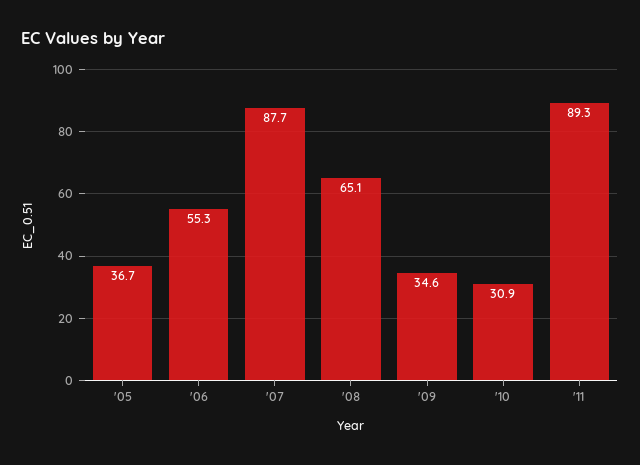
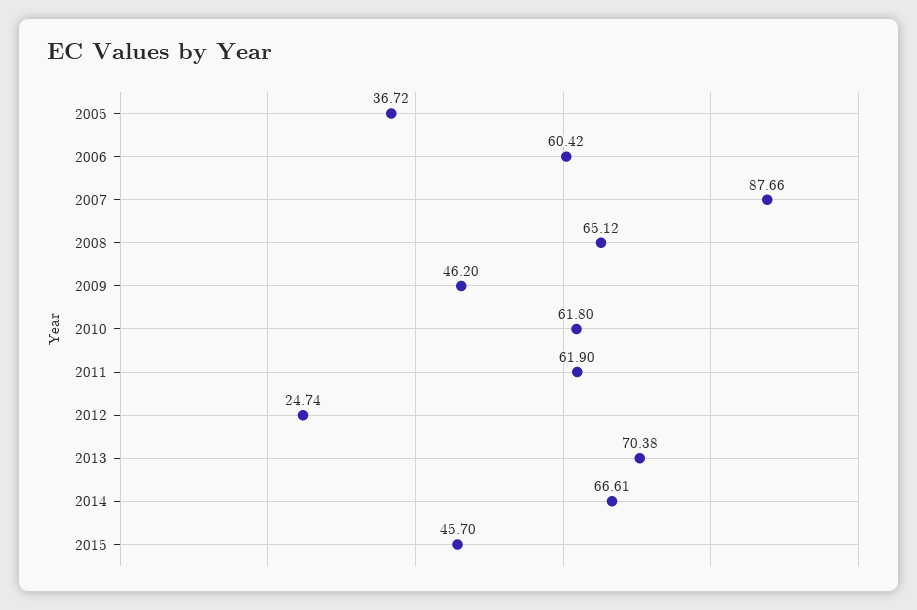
'06: 55.3 -> 60.42
'09: 34.6 -> 46.2
'10: 30.9 -> 61.8
'11: 89.3 -> 61.9
2012: none -> 24.74
2013: none -> 70.38
2014: none -> 66.61
2015: none -> 45.7

